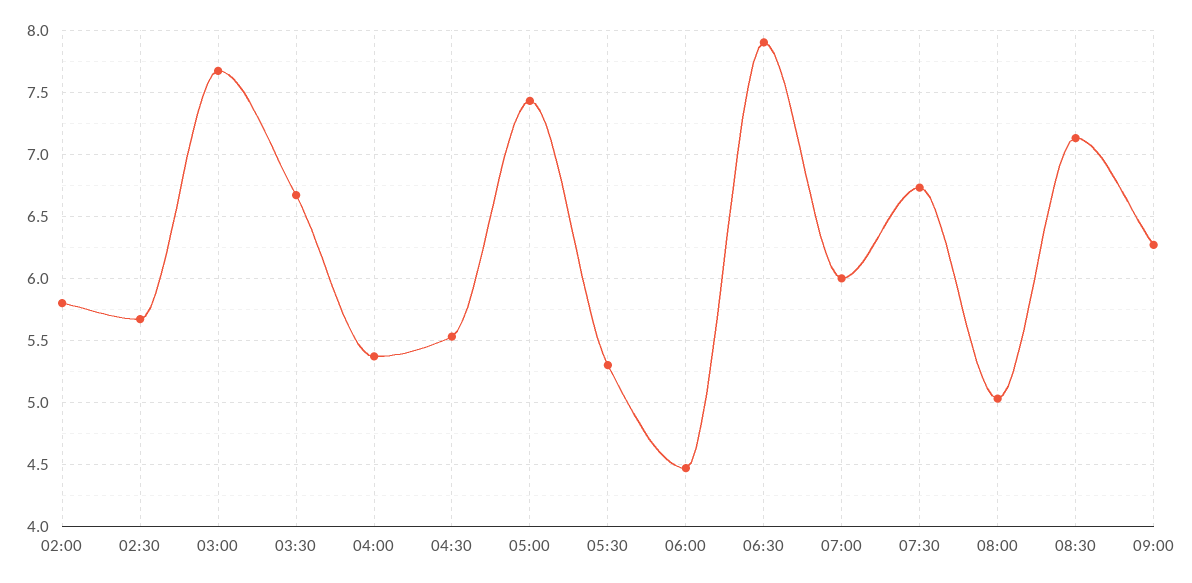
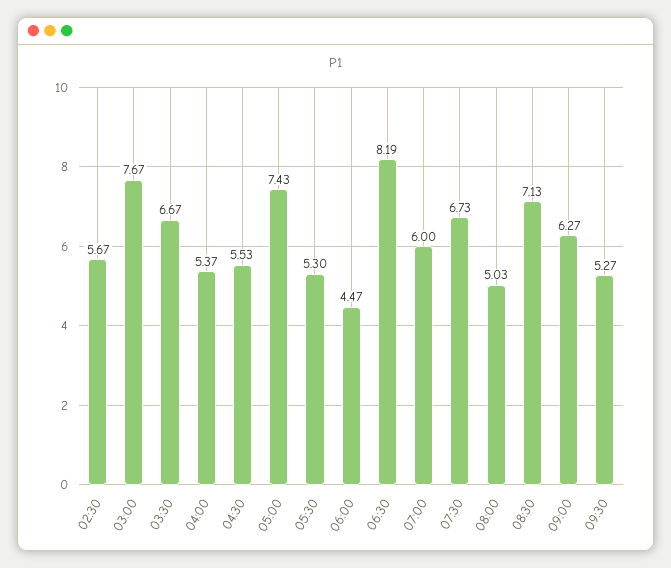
02:00: 5.8 -> none
06:30: 7.9 -> 8.19
09:30: none -> 5.27

